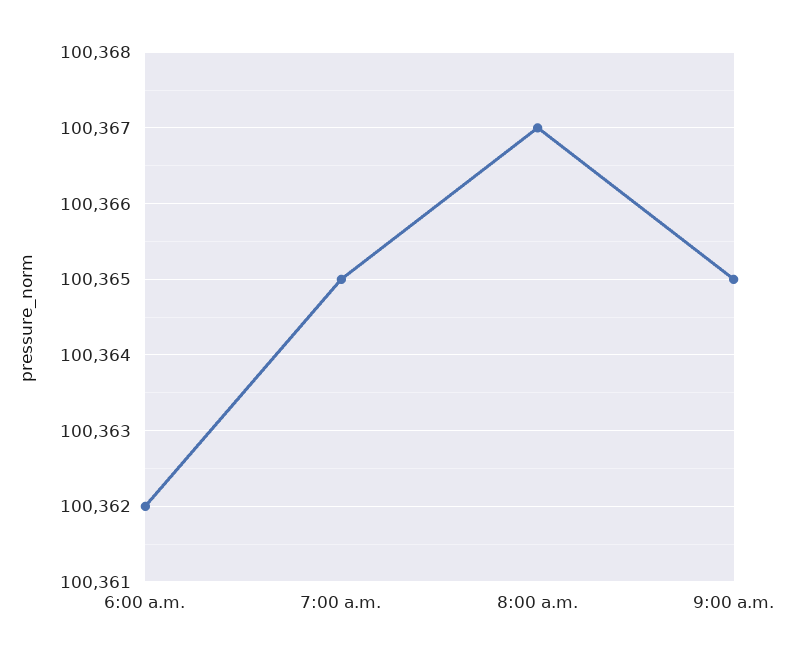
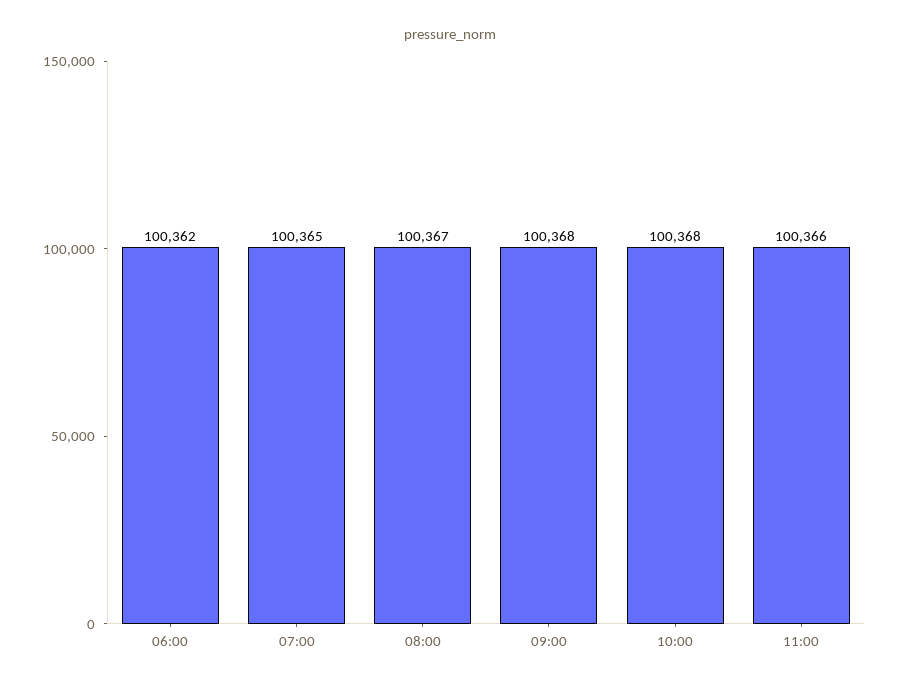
9:00 a.m.: 100365 -> 100368
10:00: none -> 100368
11:00: none -> 100366

